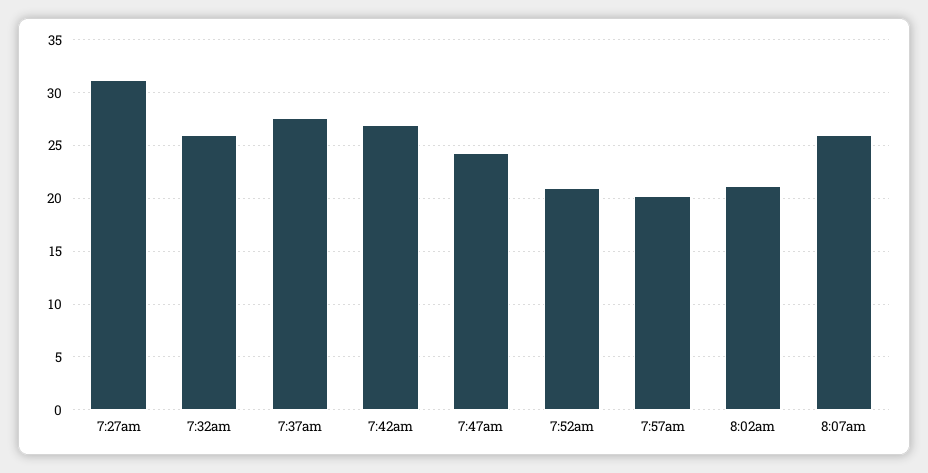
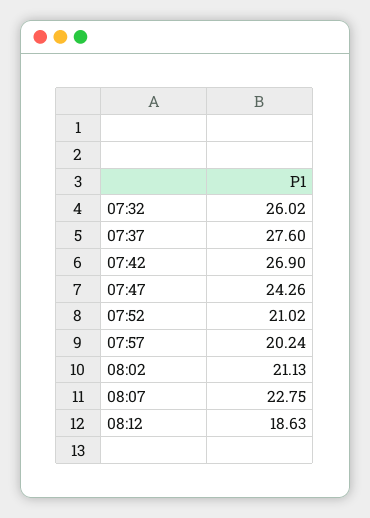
7:27am: 31 -> none
8:07am: 26 -> 22.75
08:12: none -> 18.63

